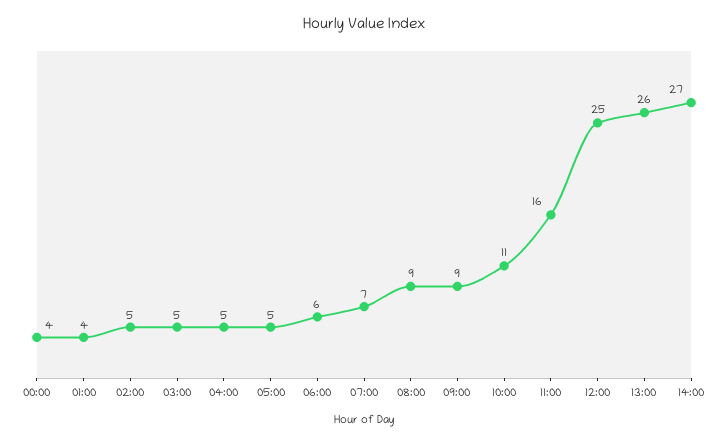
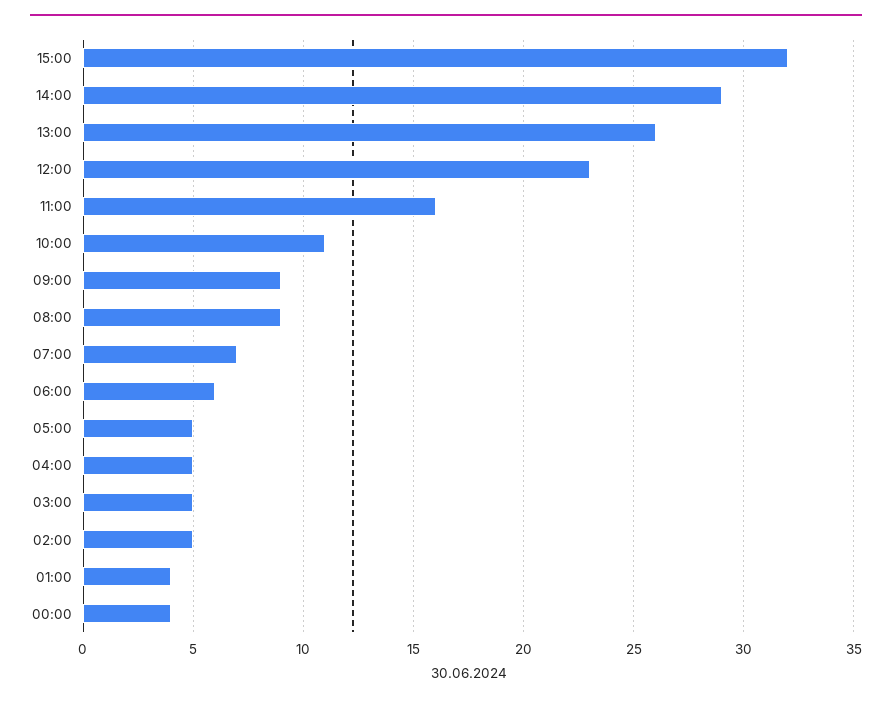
12:00: 25 -> 23
14:00: 27 -> 29
15:00: none -> 32

